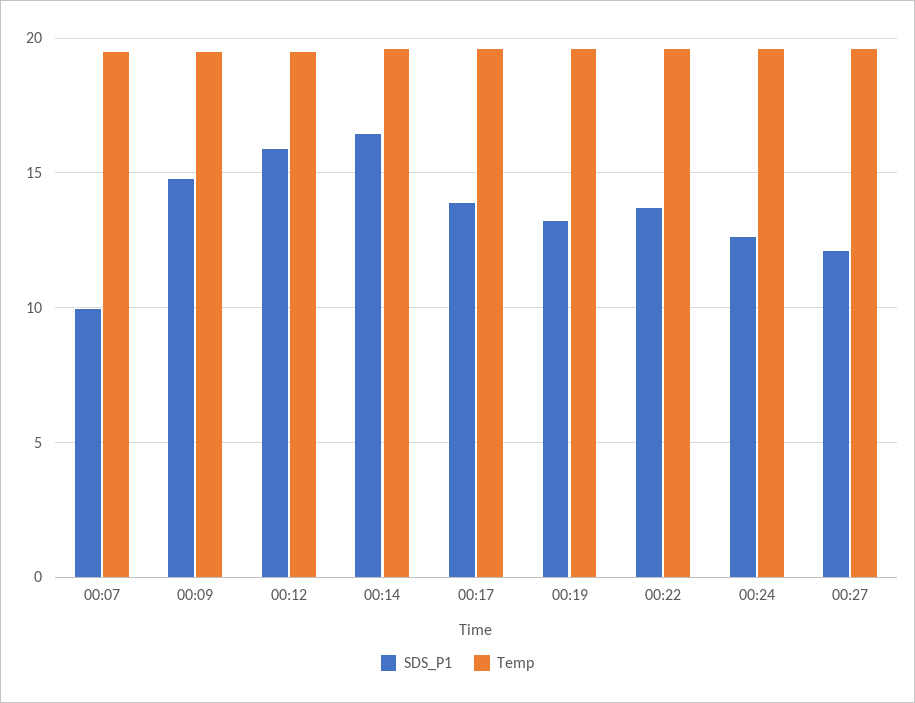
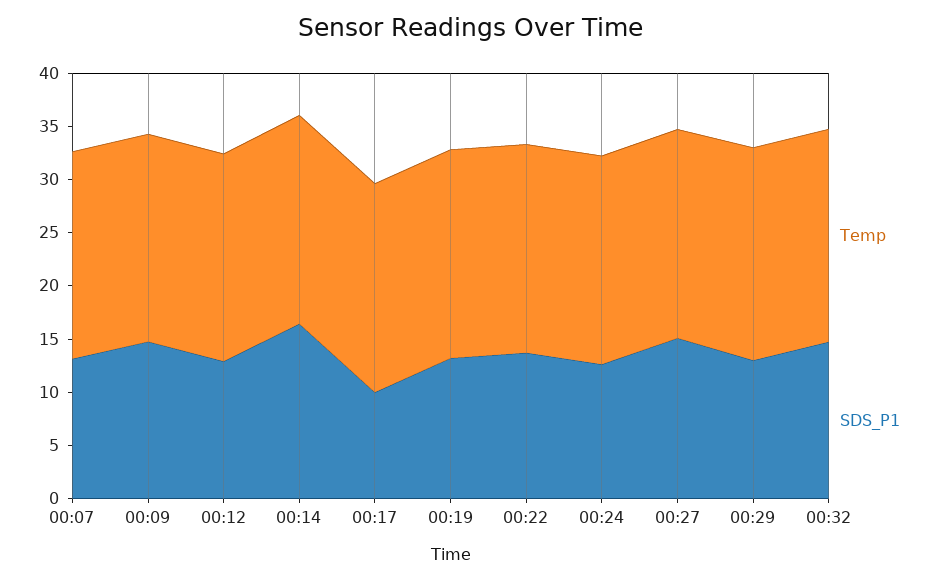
SDS_P1, 00:07: 10 -> 13
SDS_P1, 00:12: 16 -> 13
SDS_P1, 00:17: 14 -> 10
SDS_P1, 00:27: 12 -> 15
Temp, 00:29: none -> 20
SDS_P1, 00:29: none -> 13
Temp, 00:32: none -> 20
SDS_P1, 00:32: none -> 15

